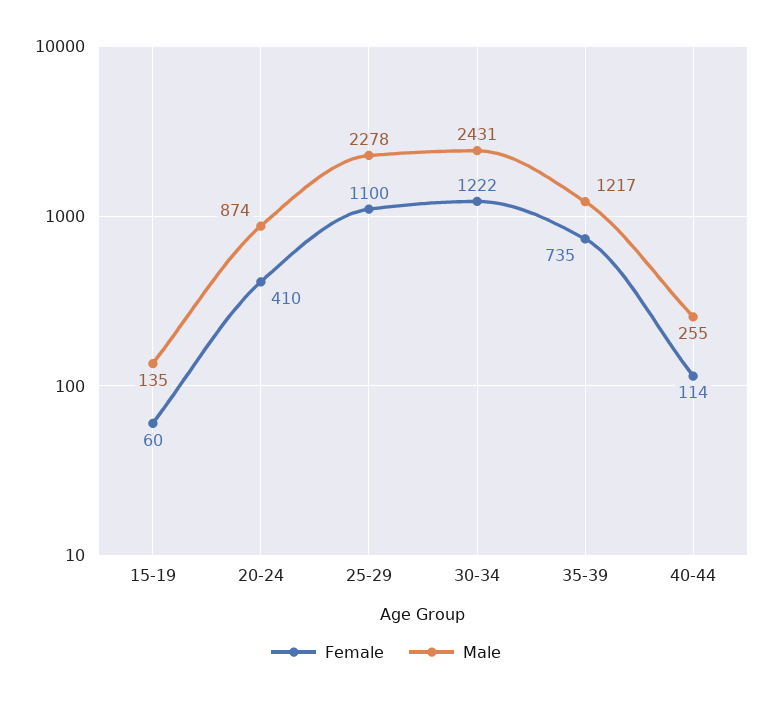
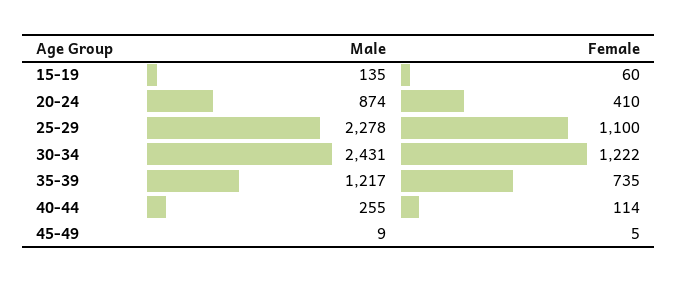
Male, 45-49: none -> 9
Female, 45-49: none -> 5

